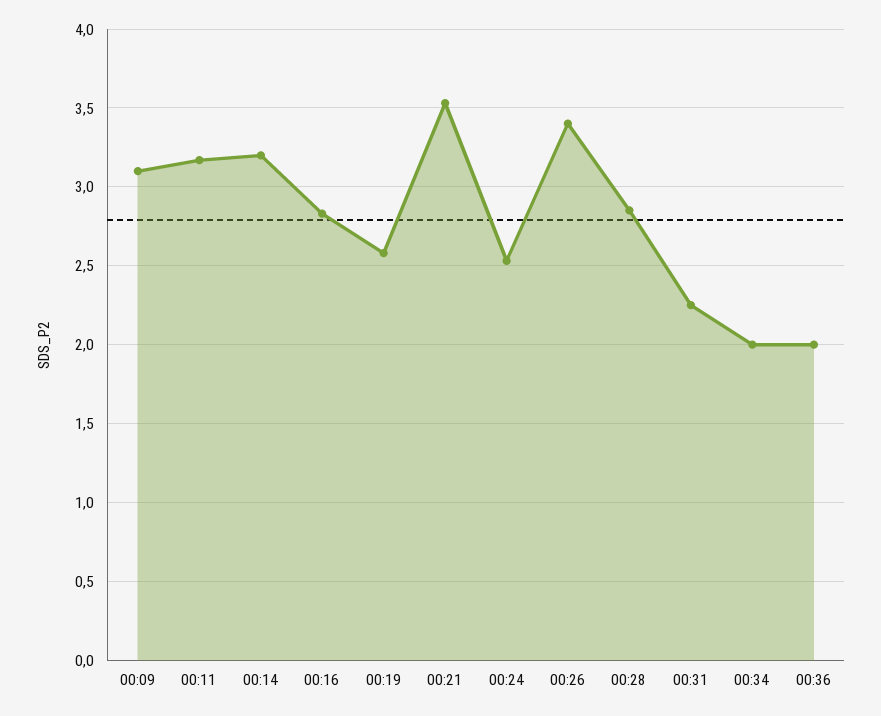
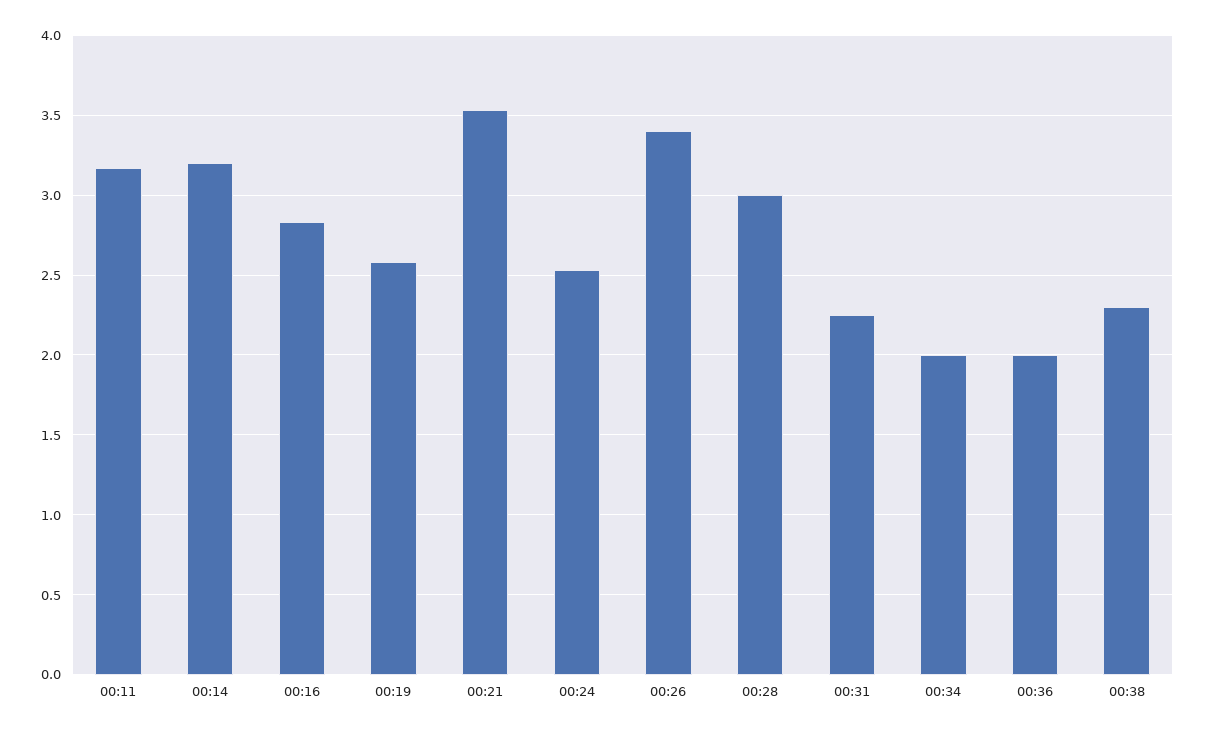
00:09: 3.1 -> none
00:28: 2.85 -> 3
00:38: none -> 2.3

